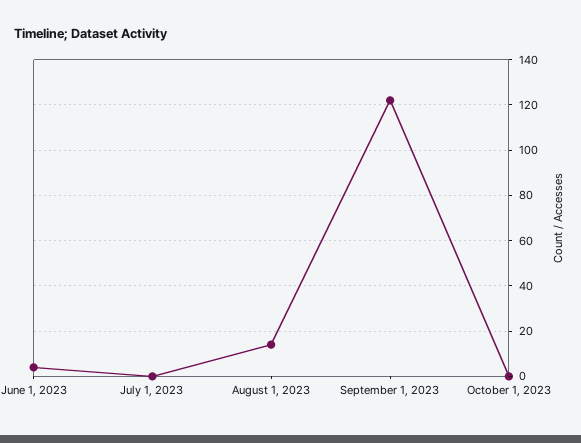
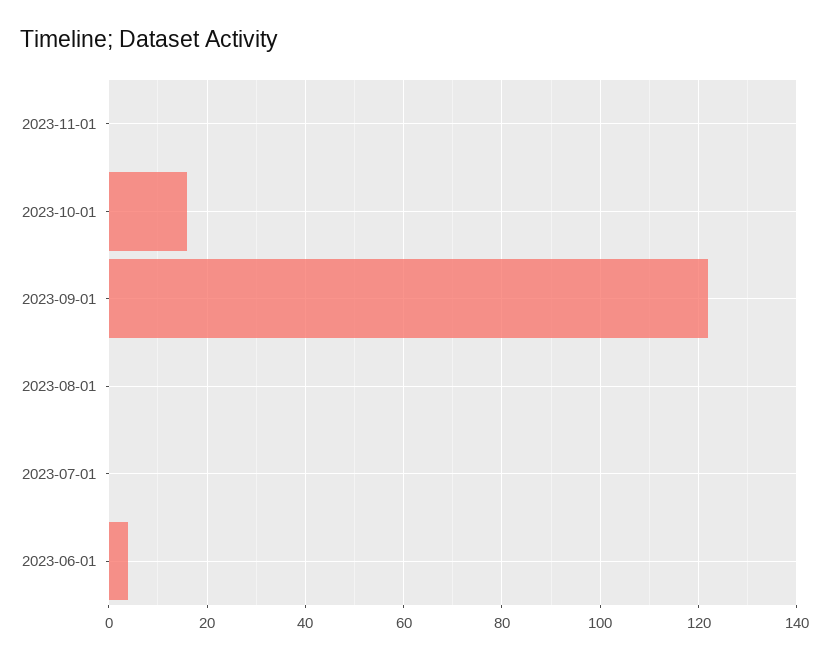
August 1, 2023: 15 -> 0
October 1, 2023: 0 -> 15
2023-11-01: none -> 0

